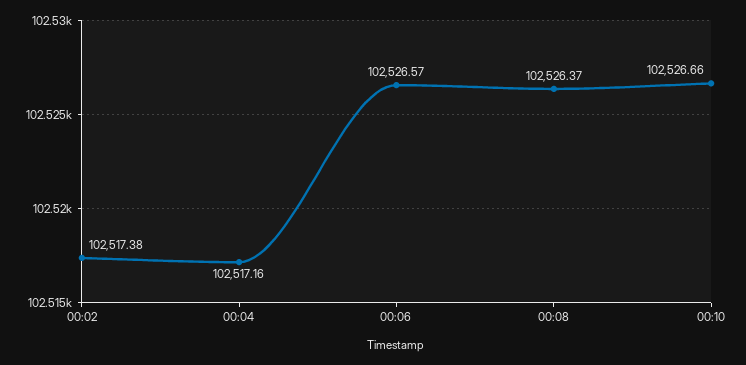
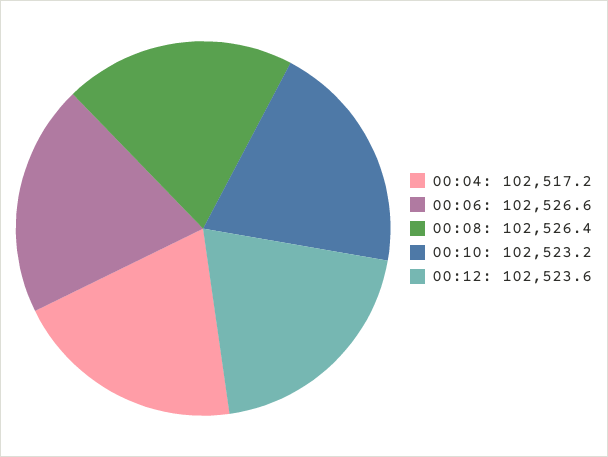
00:02: 102517.38 -> none
00:10: 102526.66 -> 102523.2
00:12: none -> 102523.6

